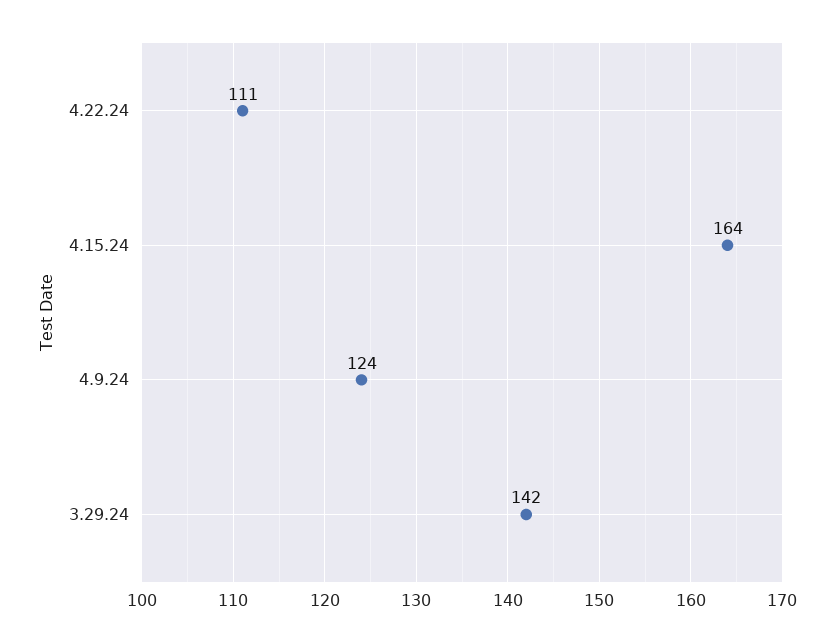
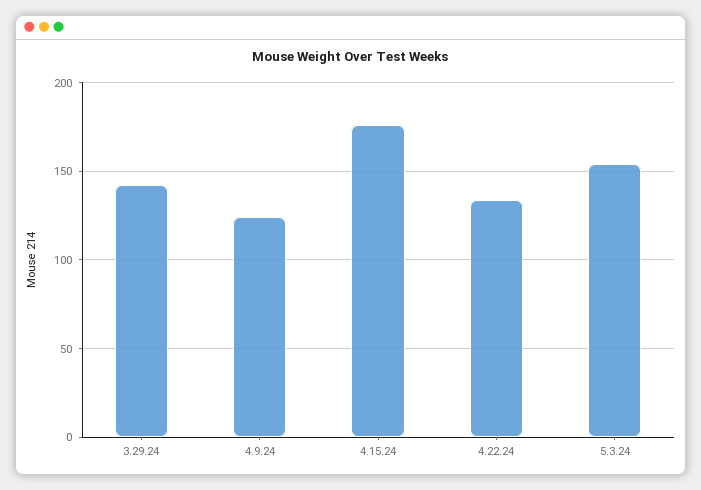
4.22.24: 111 -> 135
4.15.24: 164 -> 175
5.3.24: none -> 155

